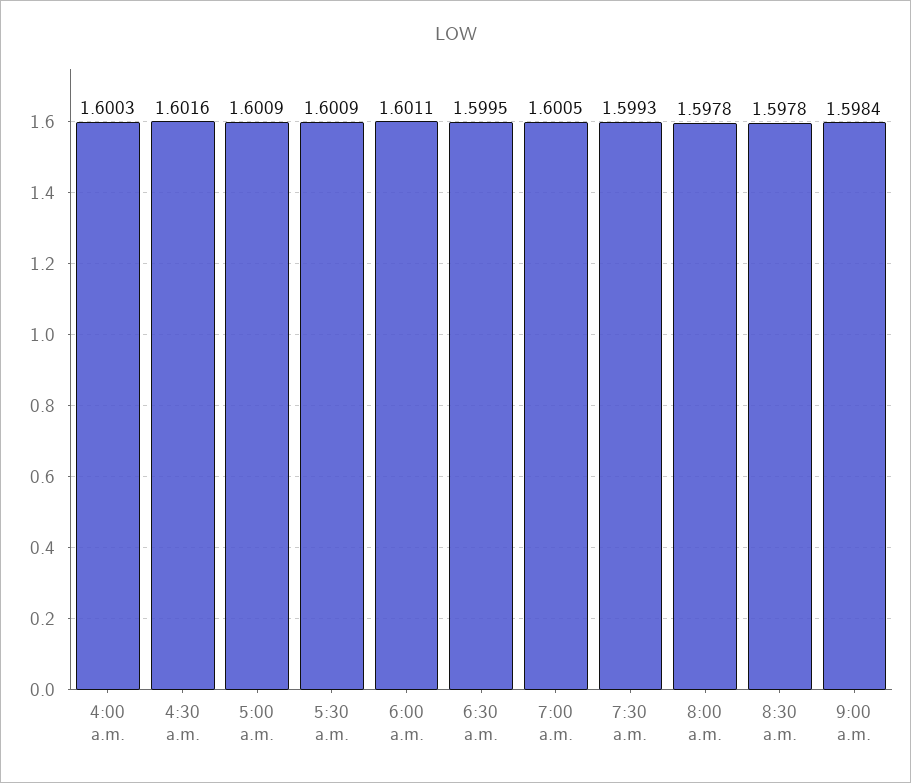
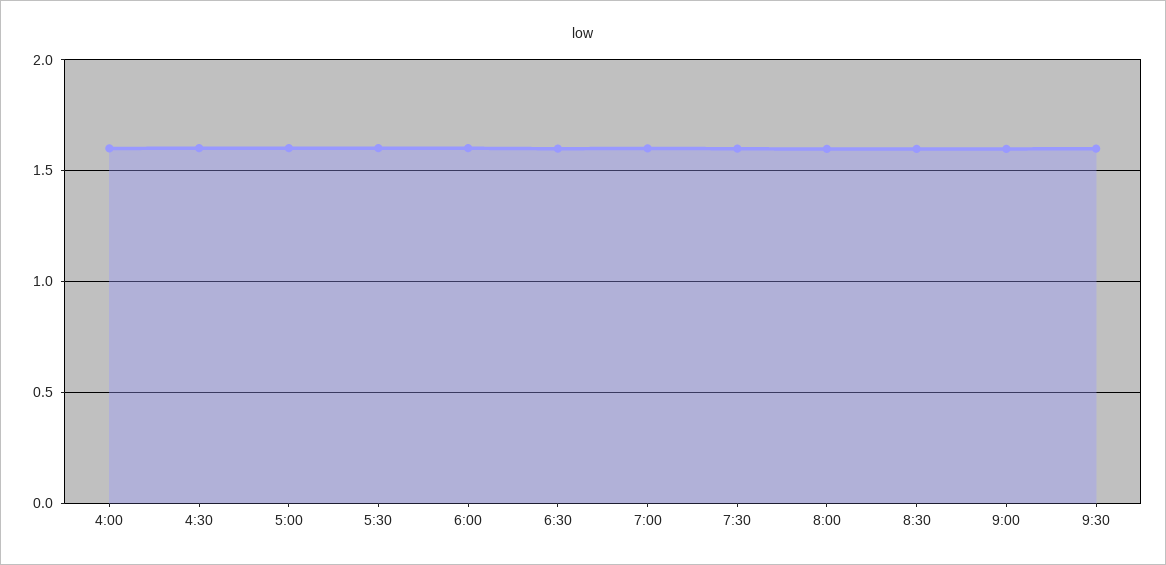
9:30: none -> 1.6

